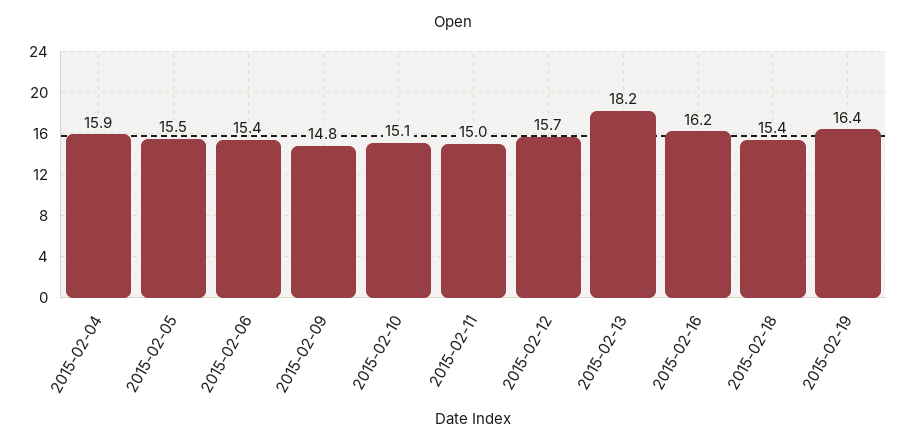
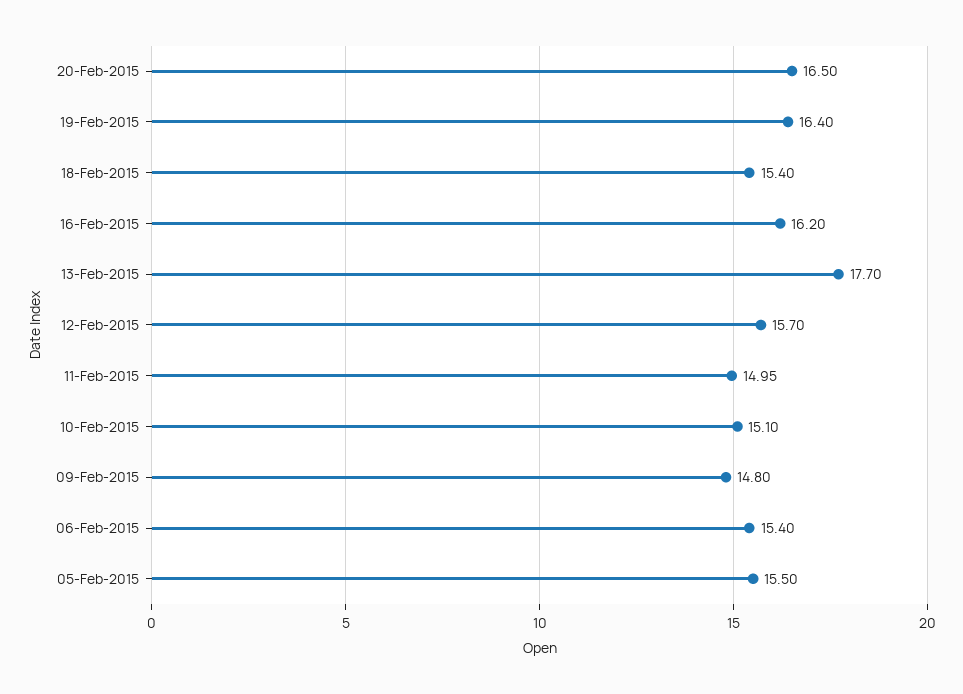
2015-02-04: 15.9 -> none
2015-02-13: 18.2 -> 17.7
20-Feb-2015: none -> 16.5

